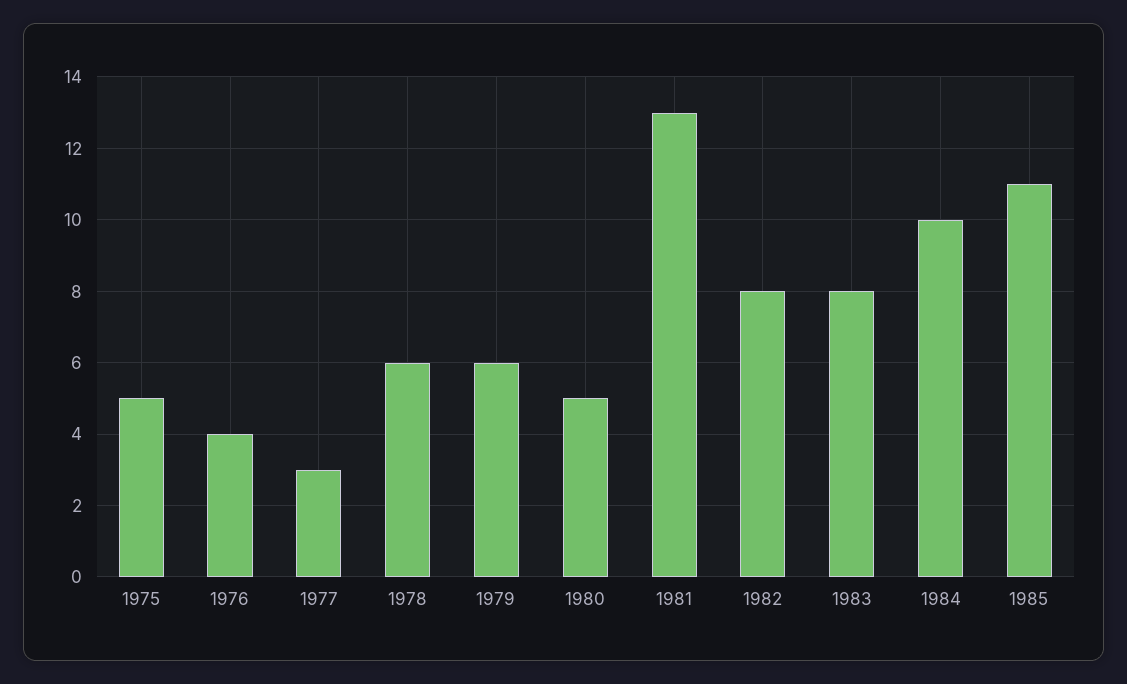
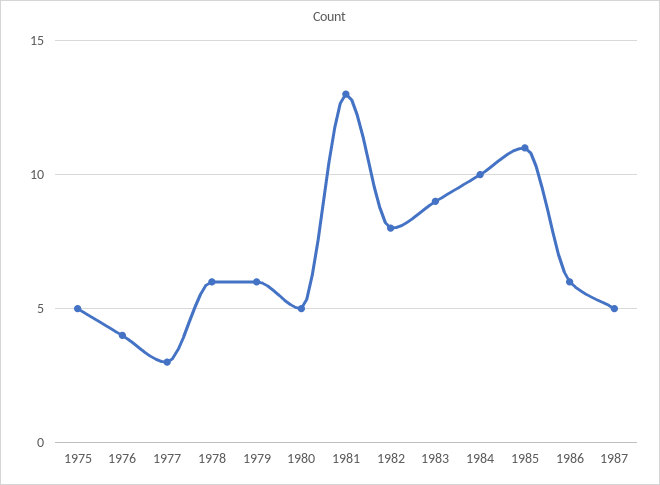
1983: 8 -> 9
1986: none -> 6
1987: none -> 5

